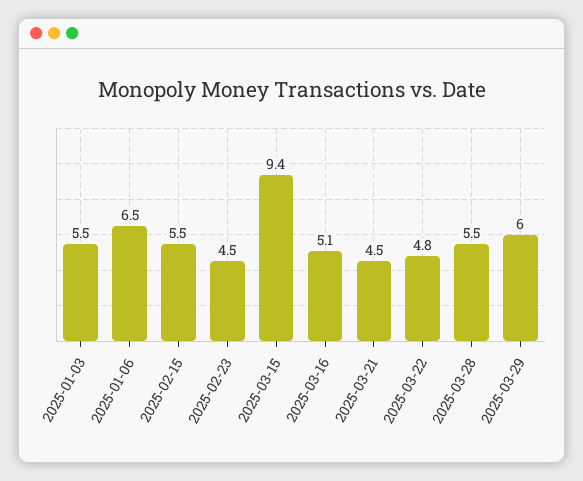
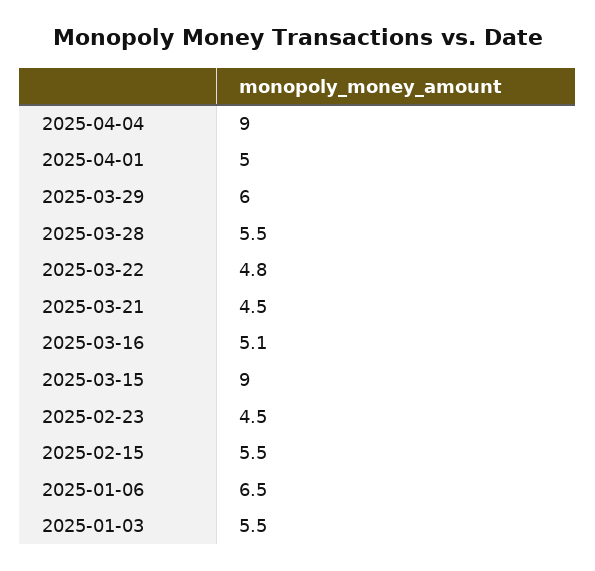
2025-03-15: 9.4 -> 9
2025-04-04: none -> 9
2025-04-01: none -> 5

